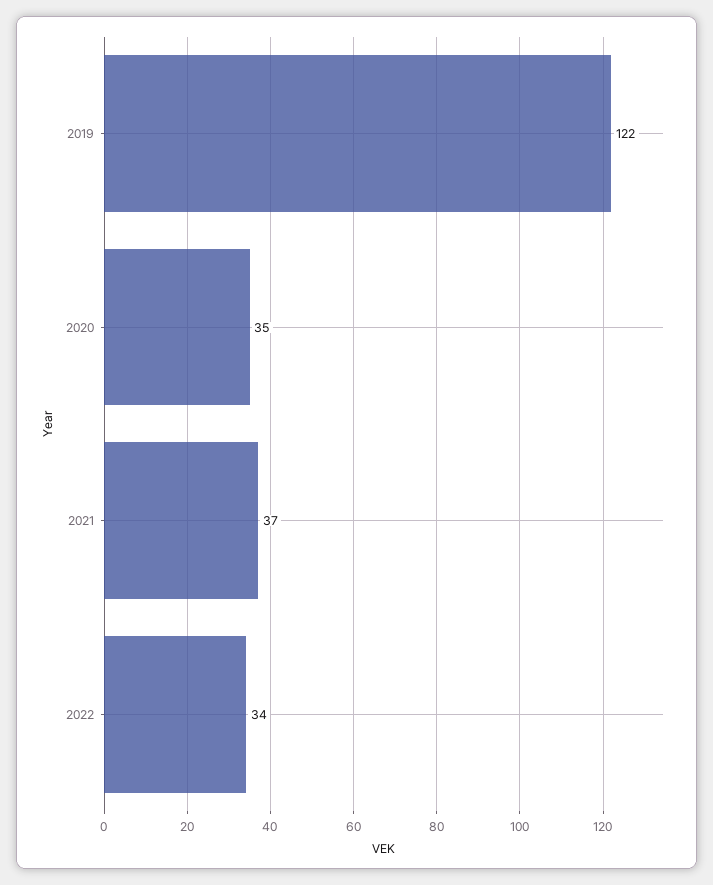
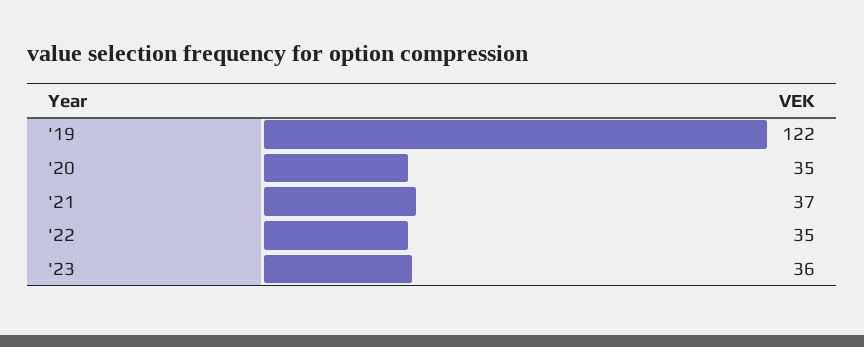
2022: 34 -> 35
'23: none -> 36

